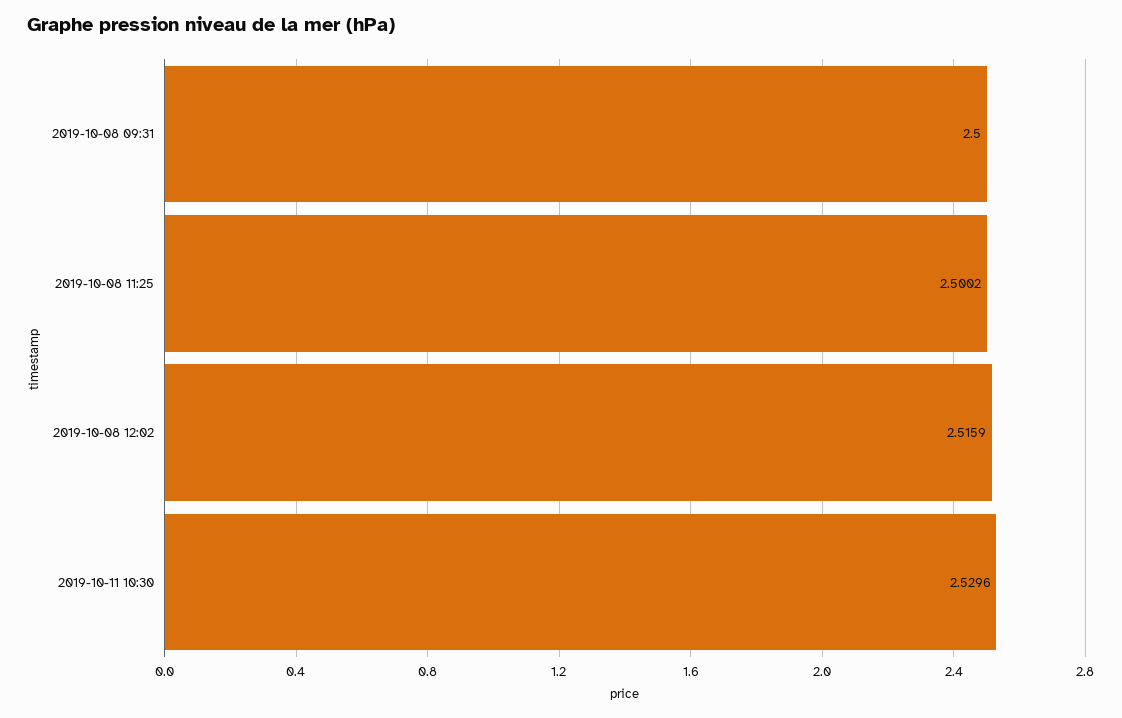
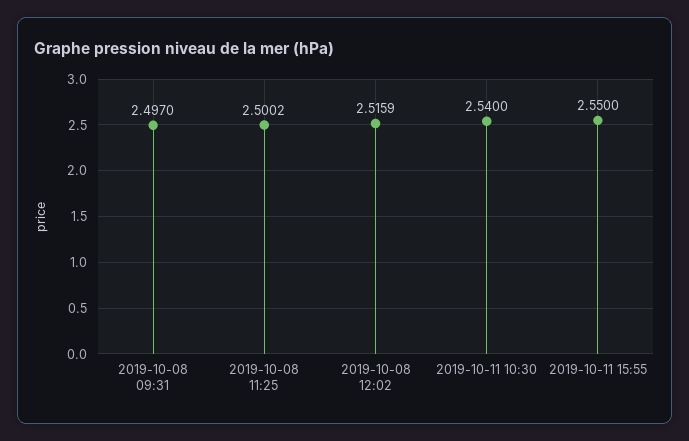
2019-10-08 09:31: 2.5 -> 2.497
2019-10-11 10:30: 2.5296 -> 2.54
2019-10-11 15:55: none -> 2.55

